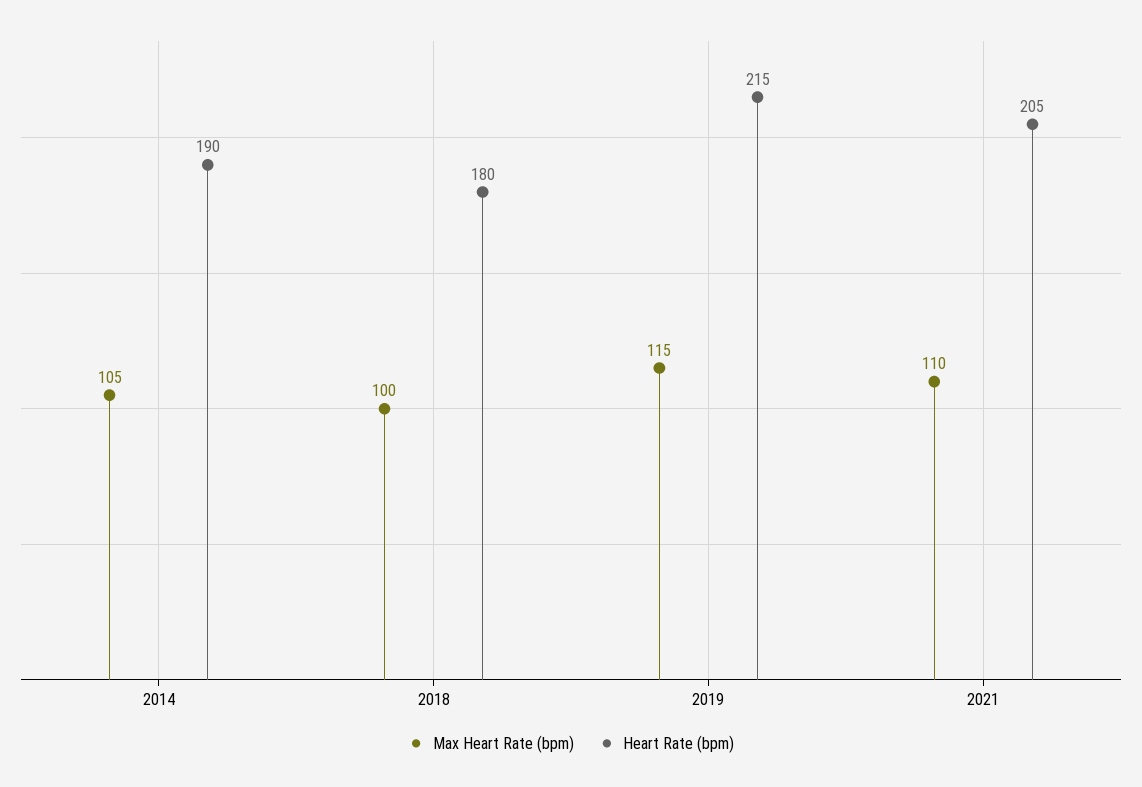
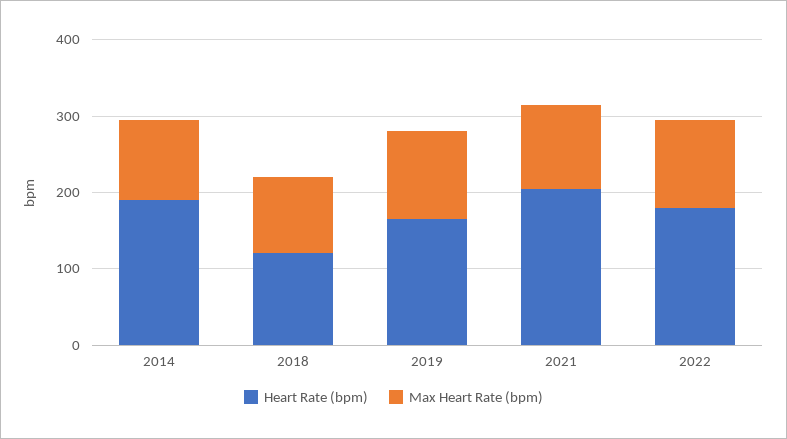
Heart Rate (bpm), 2018: 180 -> 120
Heart Rate (bpm), 2019: 215 -> 160
Heart Rate (bpm), 2022: none -> 180
Max Heart Rate (bpm), 2022: none -> 120

